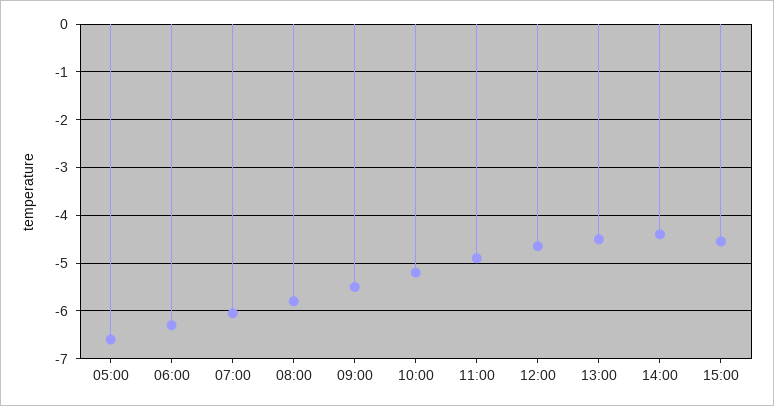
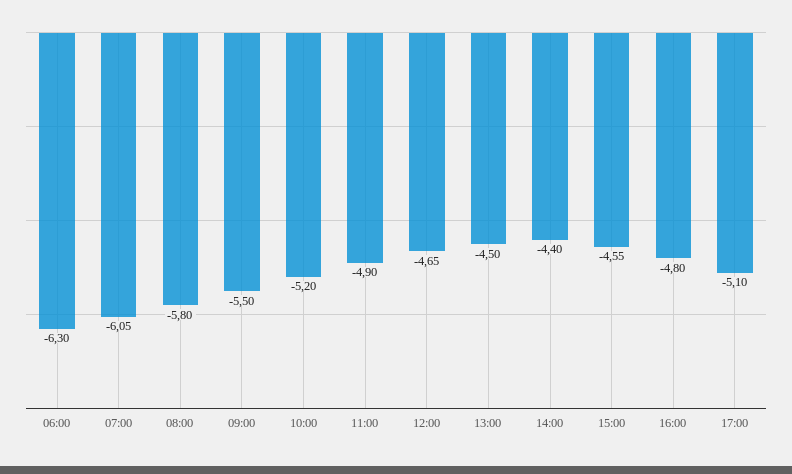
05:00: -6.6 -> none
16:00: none -> -4.8
17:00: none -> -5.1

